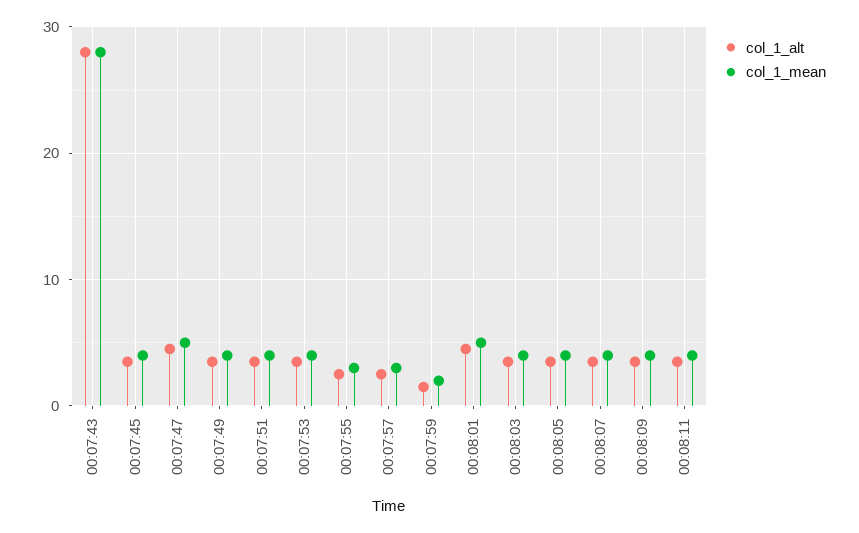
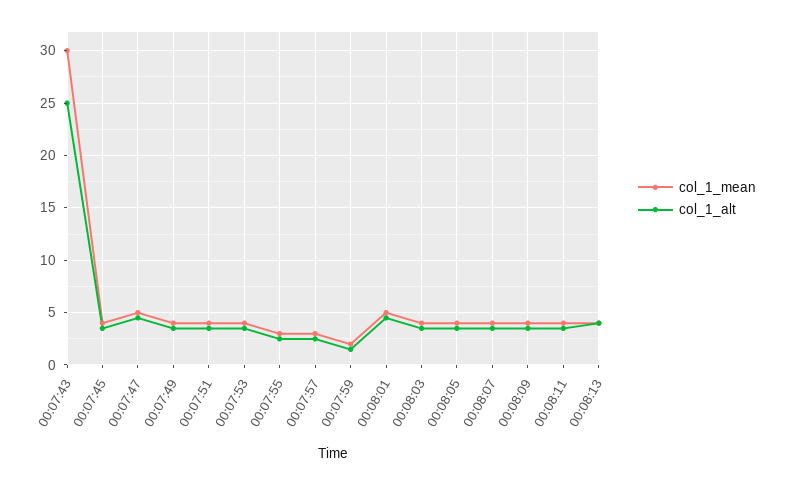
col_1_alt, 00:07:43: 28 -> 25
col_1_mean, 00:07:43: 28 -> 30
col_1_mean, 00:08:13: none -> 4
col_1_alt, 00:08:13: none -> 4

